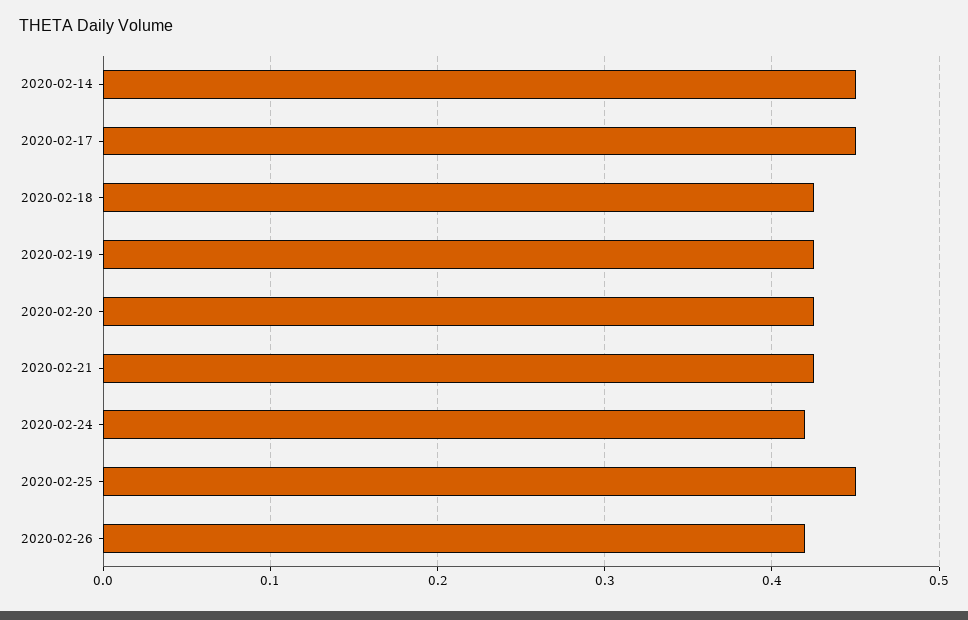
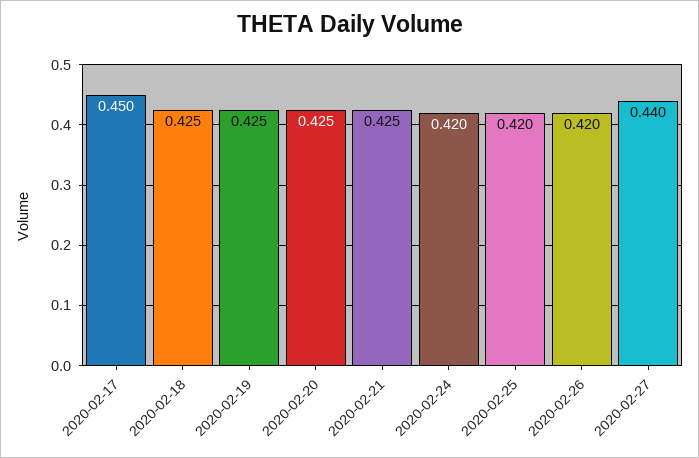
2020-02-14: 0.45 -> none
2020-02-25: 0.45 -> 0.42
2020-02-27: none -> 0.44

